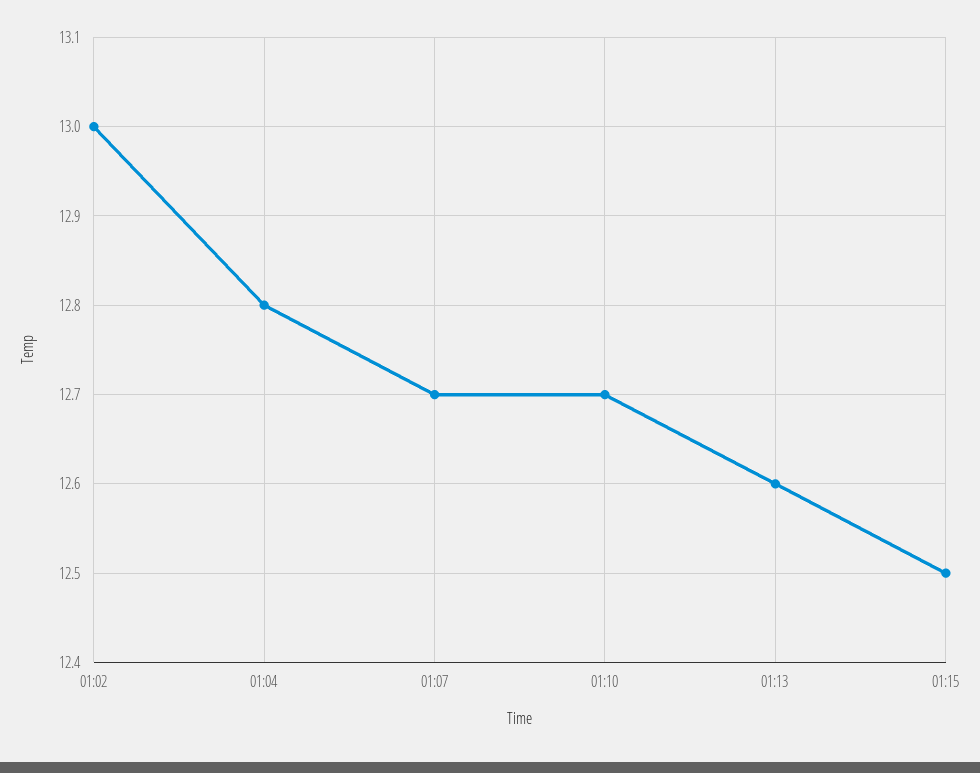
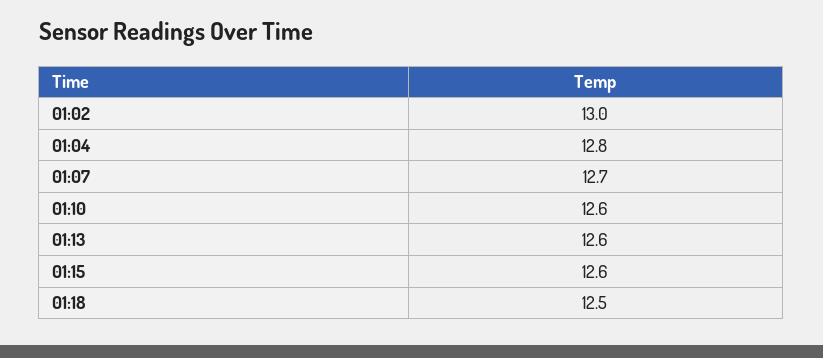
01:10: 12.7 -> 12.6
01:15: 12.5 -> 12.6
01:18: none -> 12.5

